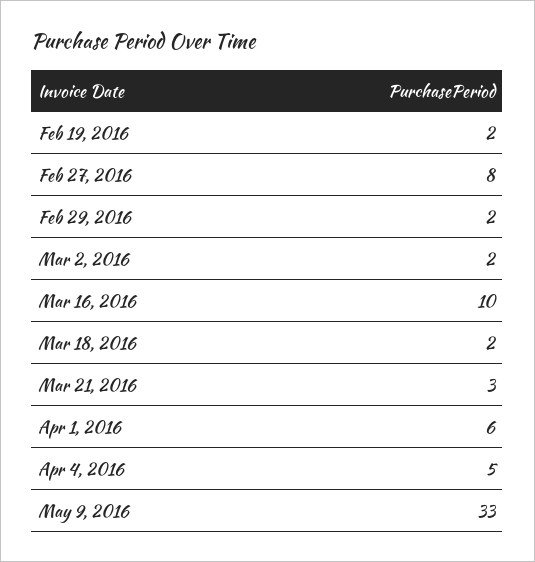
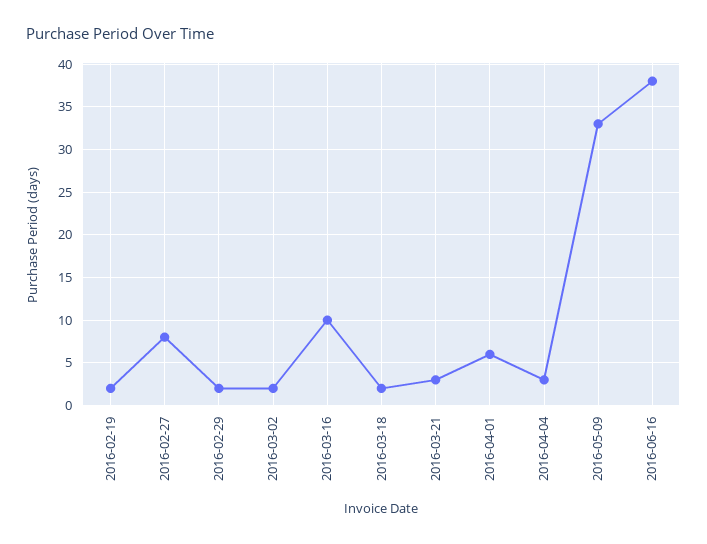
Apr 4, 2016: 5 -> 3
2016-06-16: none -> 38

